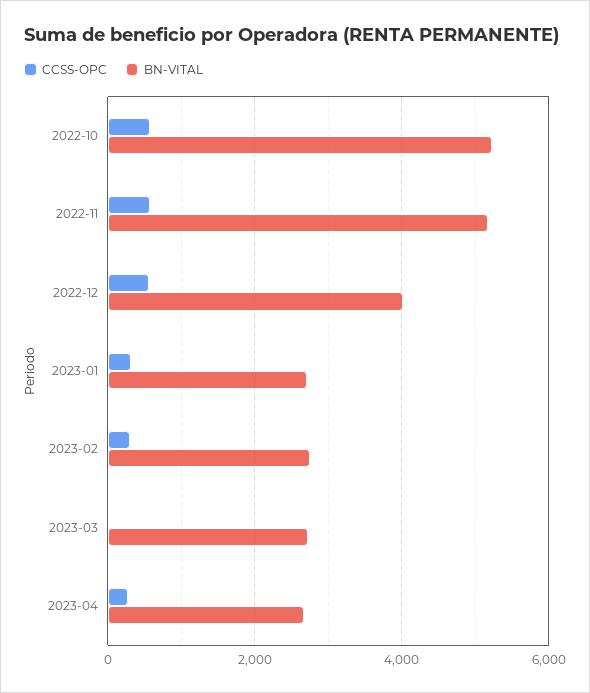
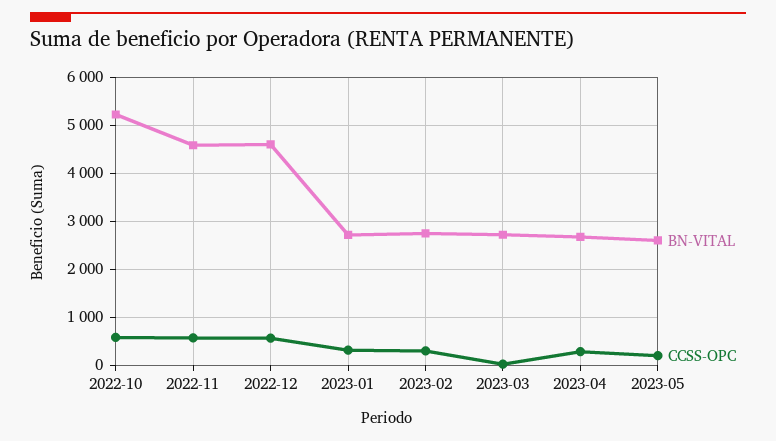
BN-VITAL, 2022-11: 5200 -> 4600
BN-VITAL, 2022-12: 4000 -> 4600
BN-VITAL, 2023-05: none -> 2600
CCSS-OPC, 2023-05: none -> 200

